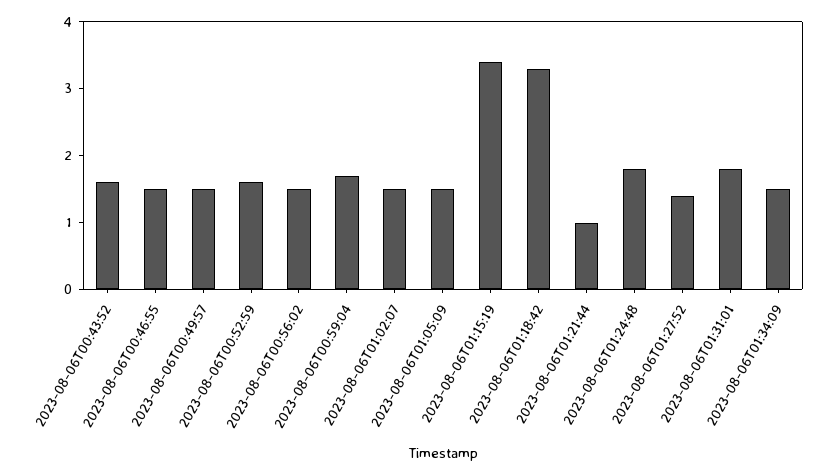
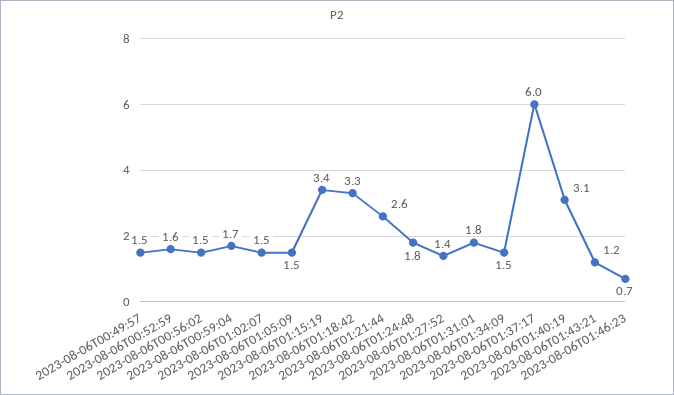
2023-08-06T00:43:52: 1.5 -> none
2023-08-06T00:46:55: 1.5 -> none
2023-08-06T01:21:44: 1 -> 2.6
2023-08-06T01:37:17: none -> 6
2023-08-06T01:40:19: none -> 3.1
2023-08-06T01:43:21: none -> 1.2
2023-08-06T01:46:23: none -> 0.7

